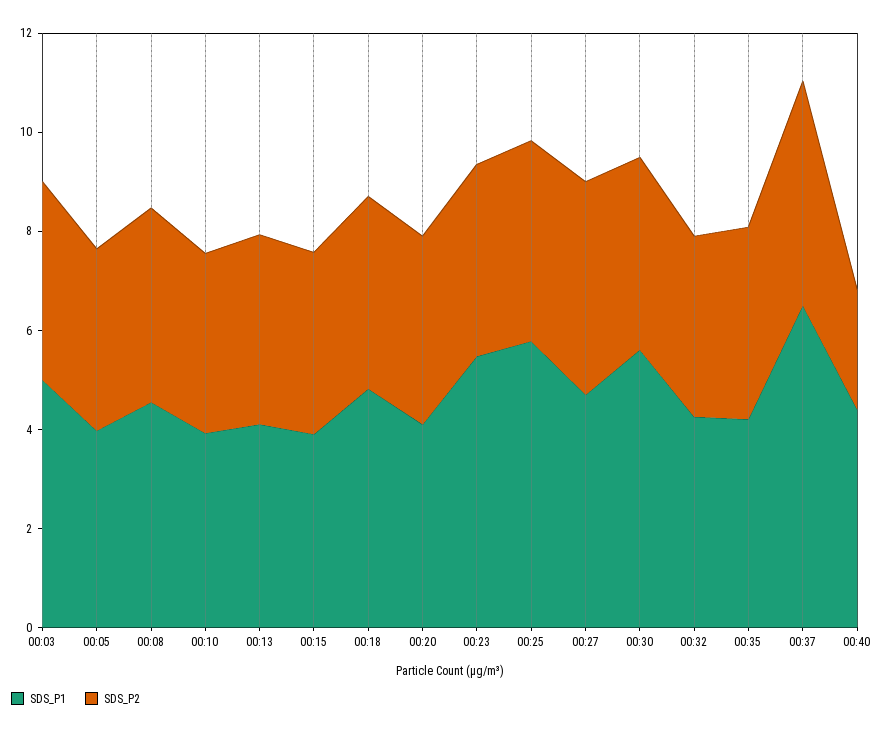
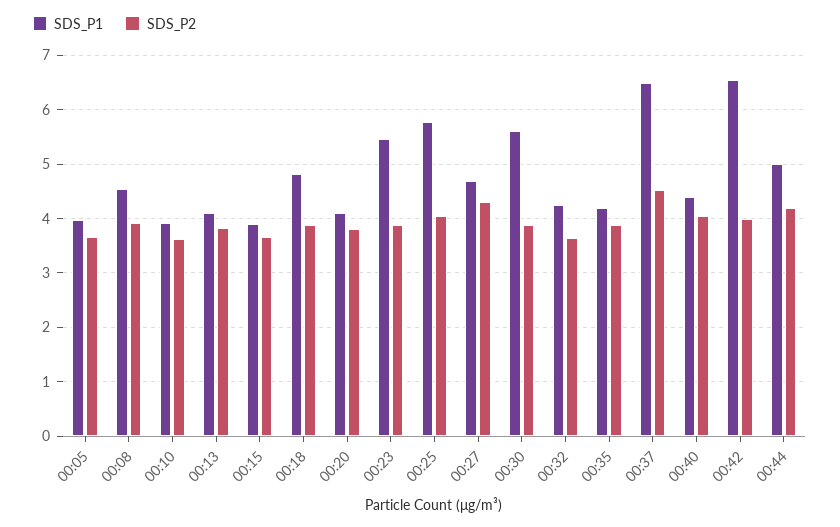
SDS_P1, 00:03: 5 -> none
SDS_P2, 00:03: 4 -> none
SDS_P2, 00:40: 2.5 -> 4
SDS_P1, 00:42: none -> 6.6
SDS_P2, 00:42: none -> 4
SDS_P1, 00:44: none -> 5
SDS_P2, 00:44: none -> 4.2

